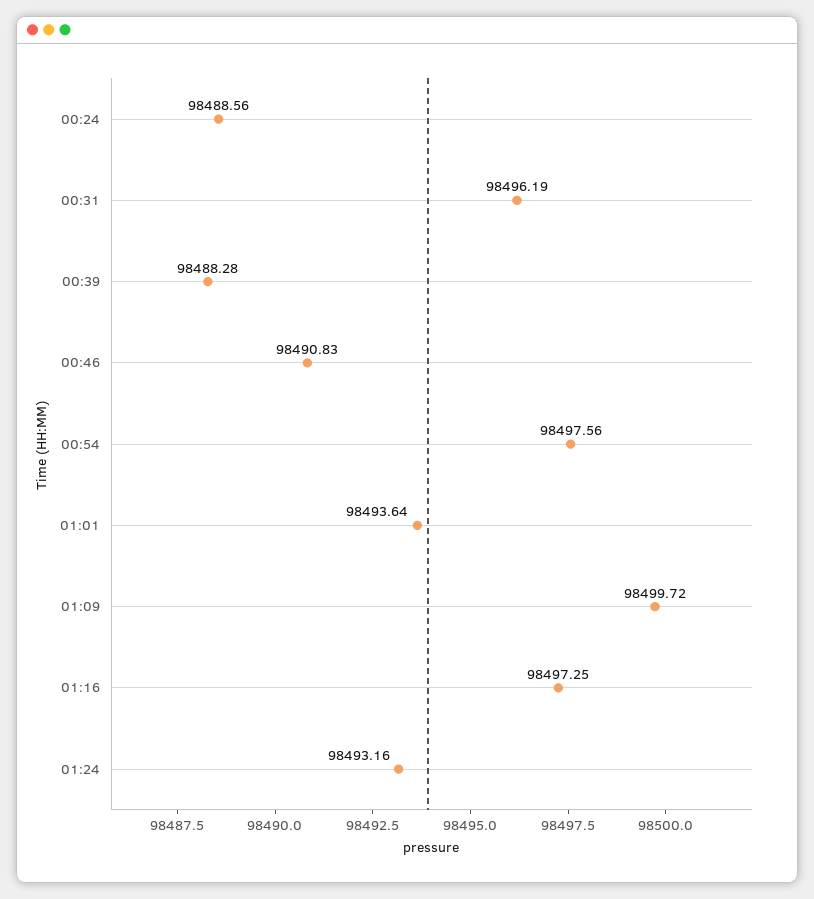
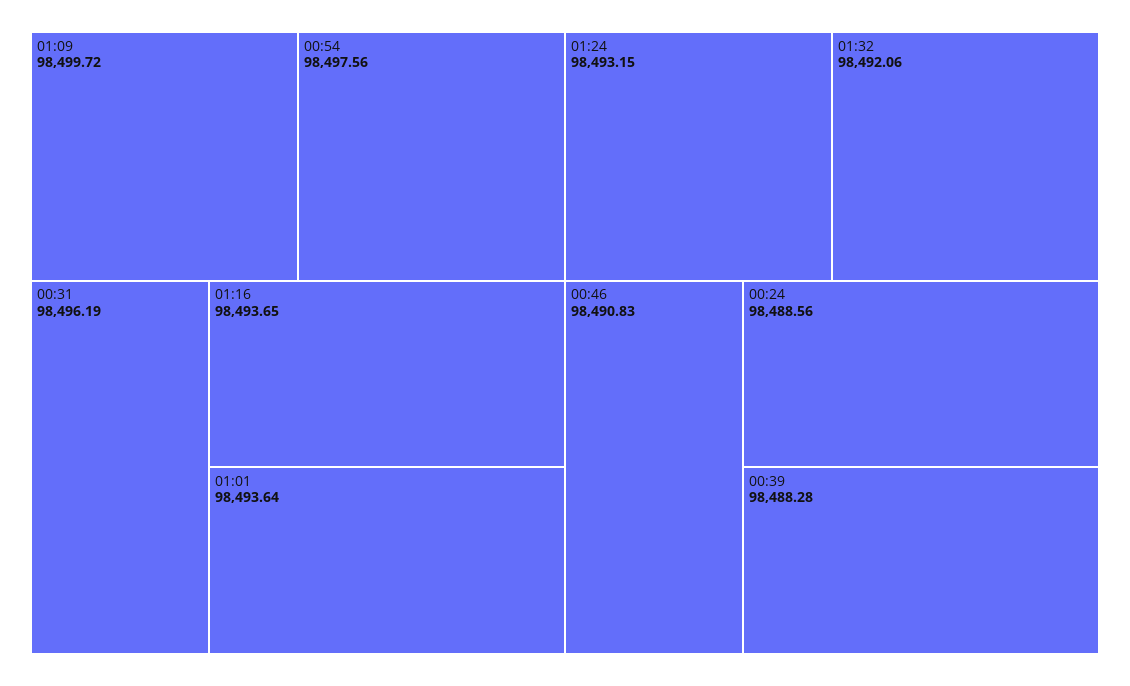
01:16: 98497.25 -> 98493.65
01:24: 98493.16 -> 98493.15
01:32: none -> 98492.06

